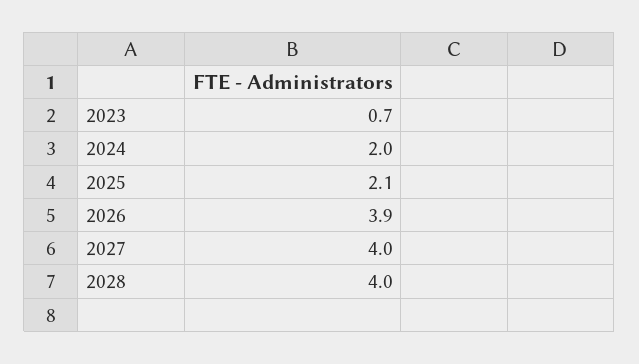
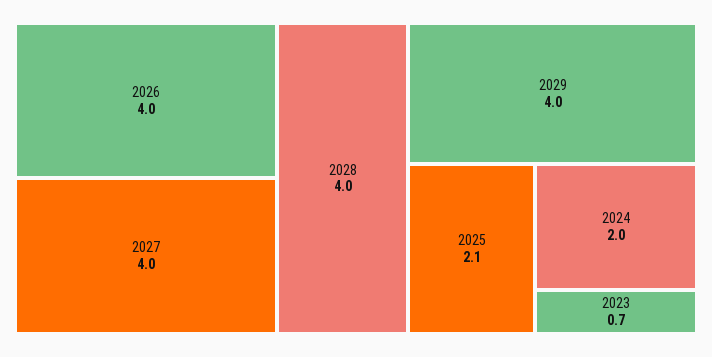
2026: 3.9 -> 4
2029: none -> 4

